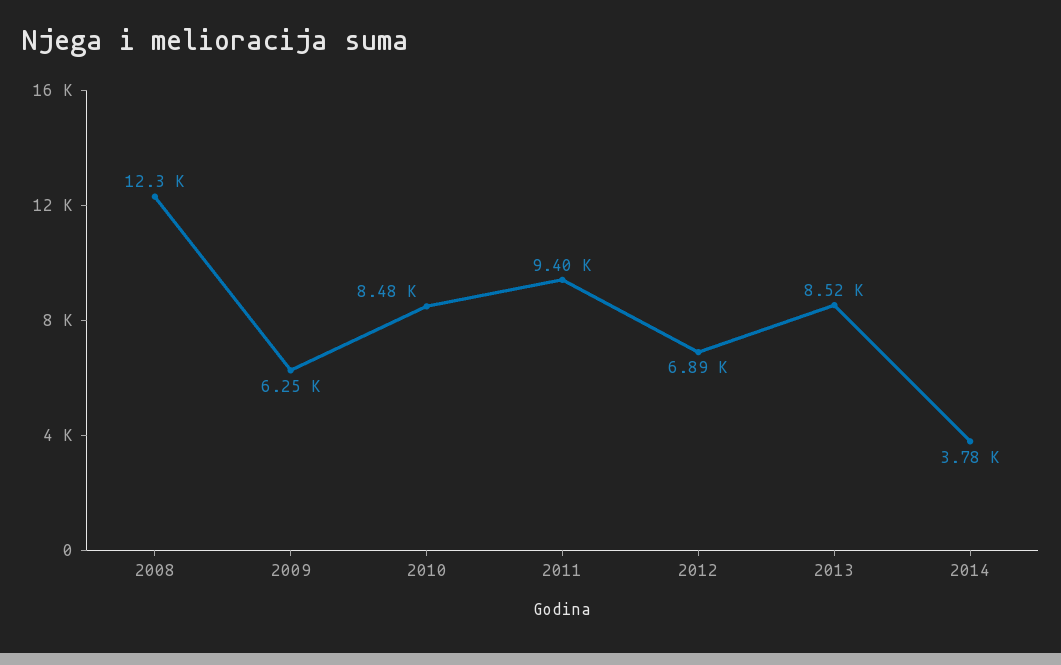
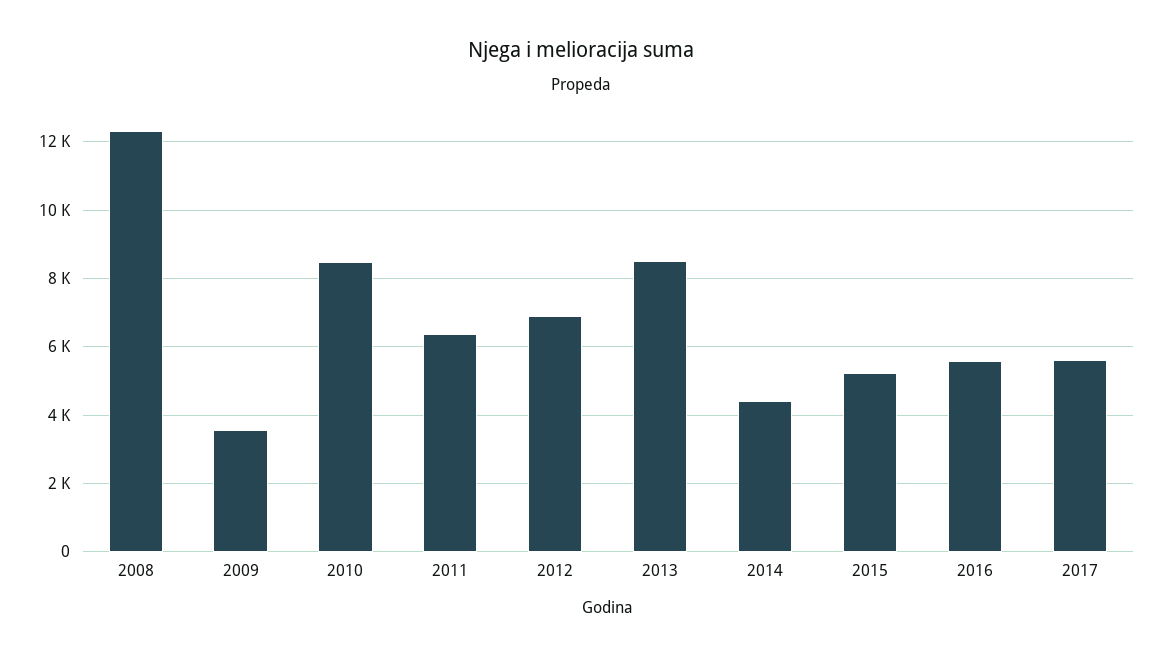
2009: 6250 -> 3600
2011: 9400 -> 6400
2014: 3780 -> 4400
2015: none -> 5200
2016: none -> 5600
2017: none -> 5600

